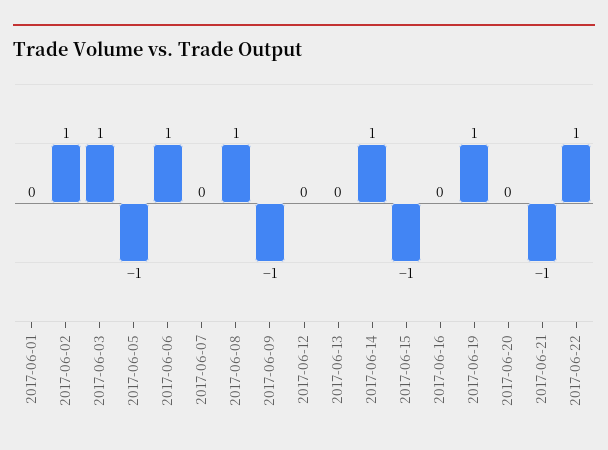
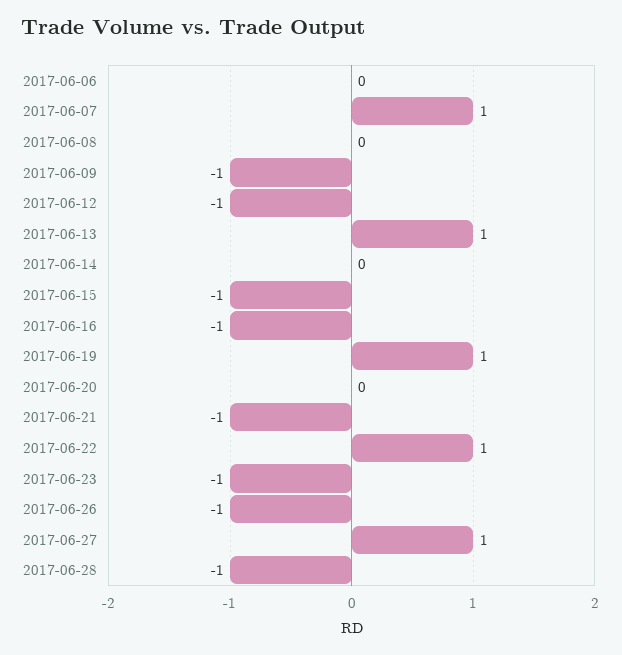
2017-06-01: 0 -> none
2017-06-02: 1 -> none
2017-06-03: 1 -> none
2017-06-05: -1 -> none
2017-06-06: 1 -> 0
2017-06-07: 0 -> 1
2017-06-08: 1 -> 0
2017-06-12: 0 -> -1
2017-06-13: 0 -> 1
2017-06-14: 1 -> 0
2017-06-16: 0 -> -1
2017-06-23: none -> -1
2017-06-26: none -> -1
2017-06-27: none -> 1
2017-06-28: none -> -1

